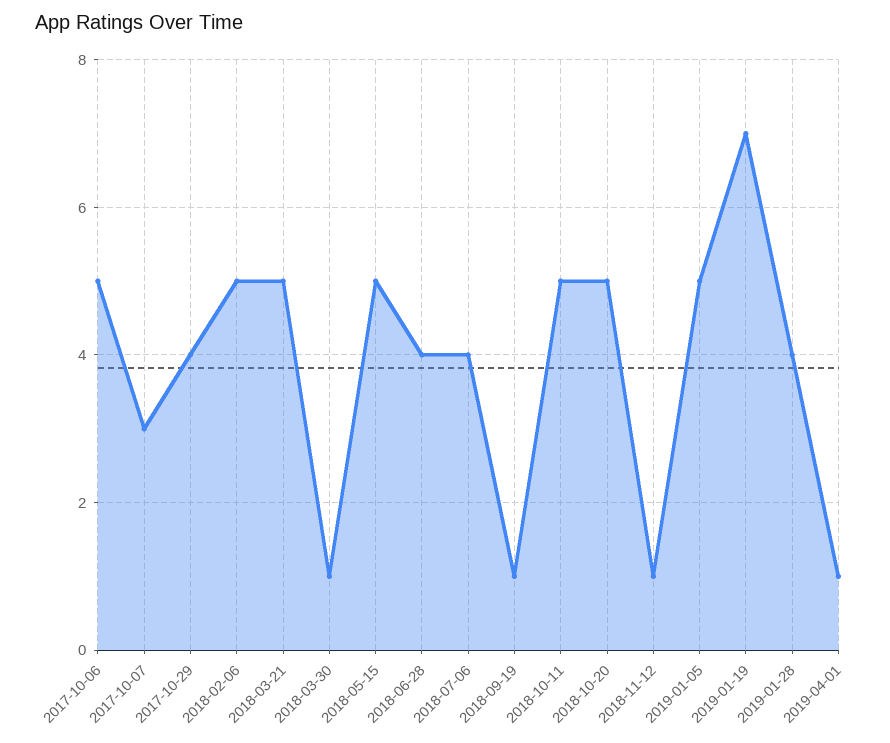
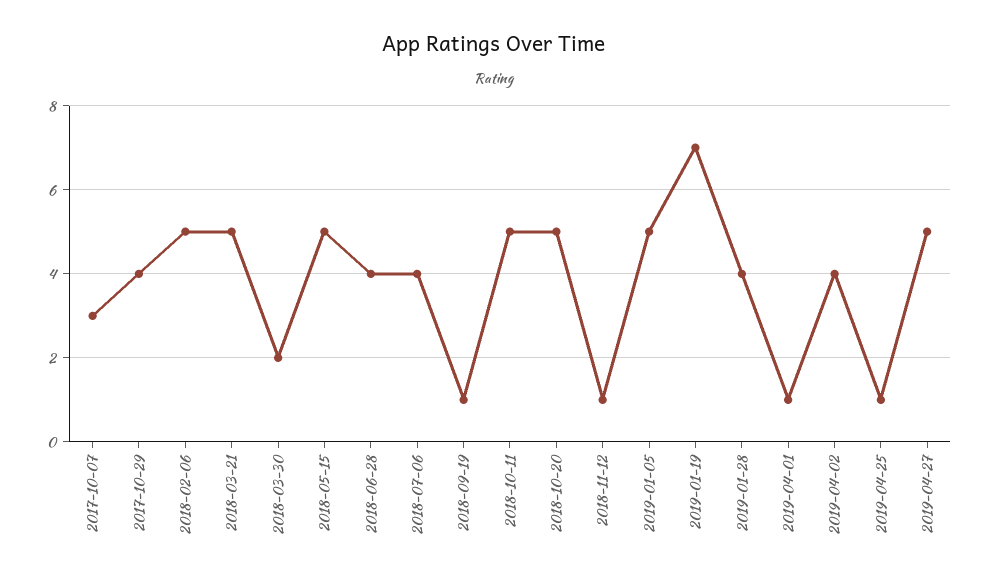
2017-10-06: 5 -> none
2018-03-30: 1 -> 2
2019-04-02: none -> 4
2019-04-25: none -> 1
2019-04-27: none -> 5

